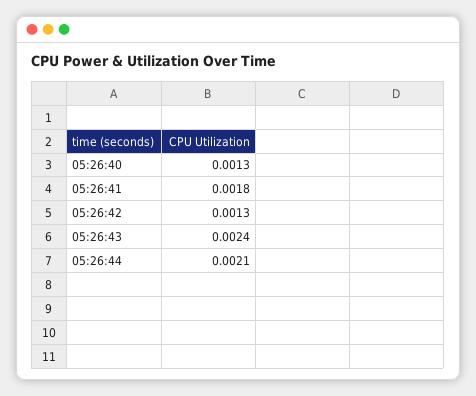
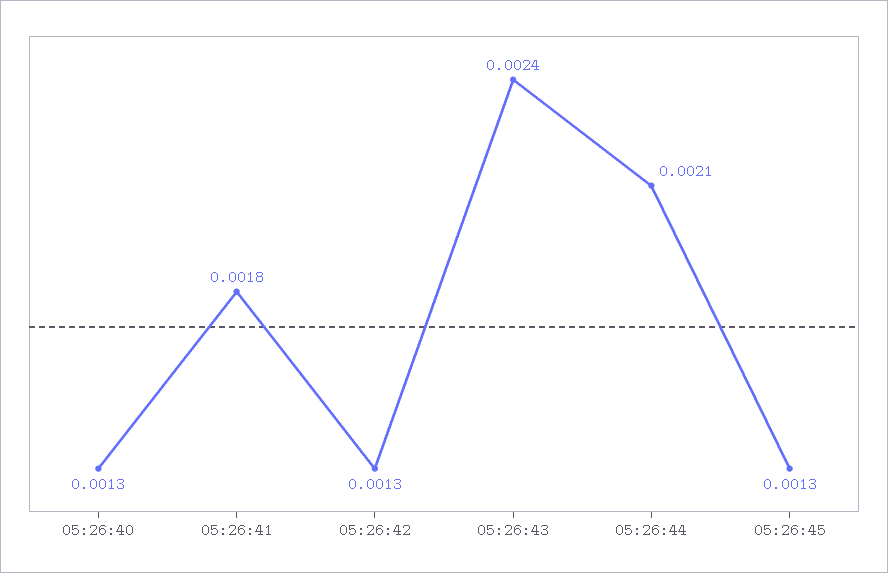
05:26:45: none -> 0.0013

